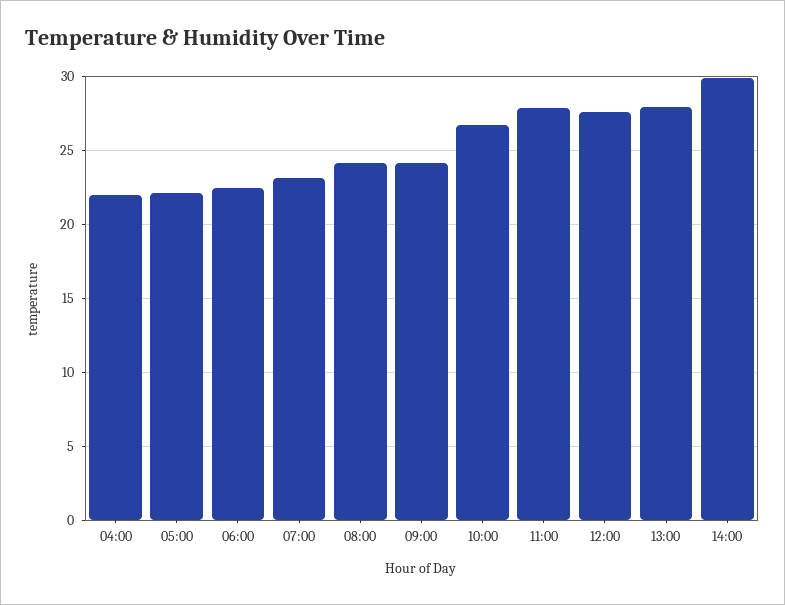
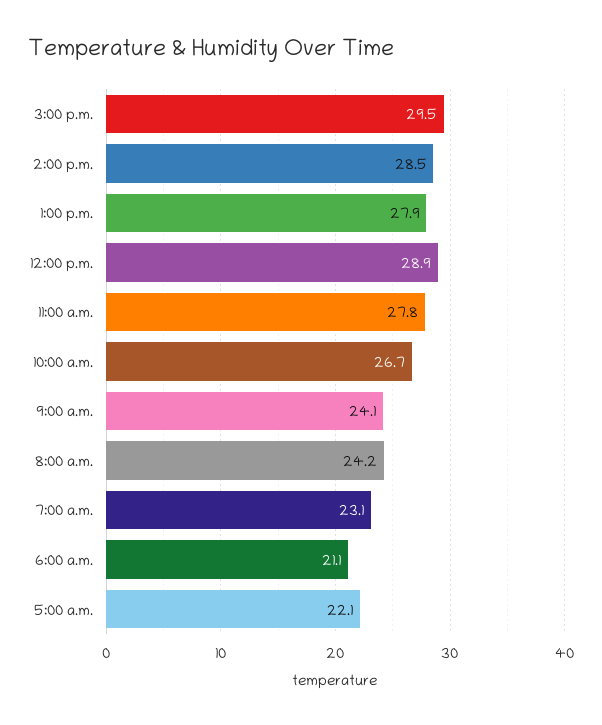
04:00: 22 -> none
06:00: 22.5 -> 21.1
12:00: 27.5 -> 28.9
14:00: 30 -> 28.5
3:00 p.m.: none -> 29.5

